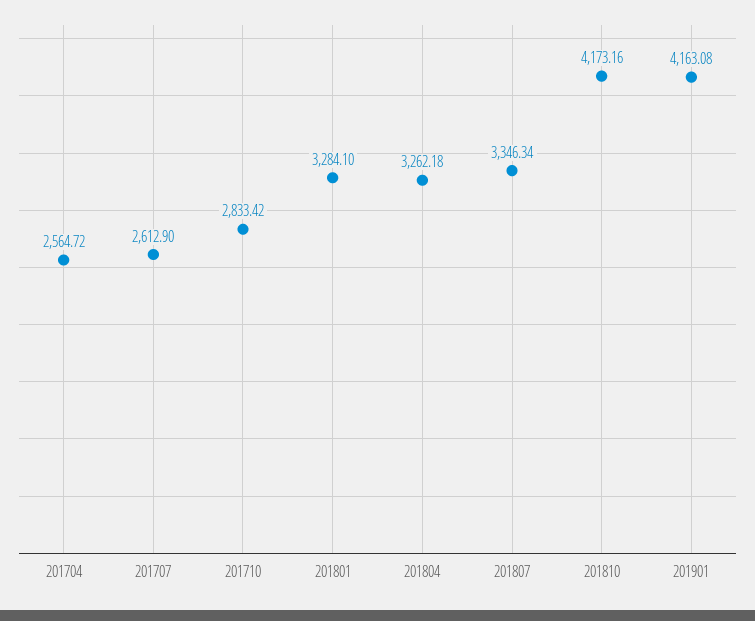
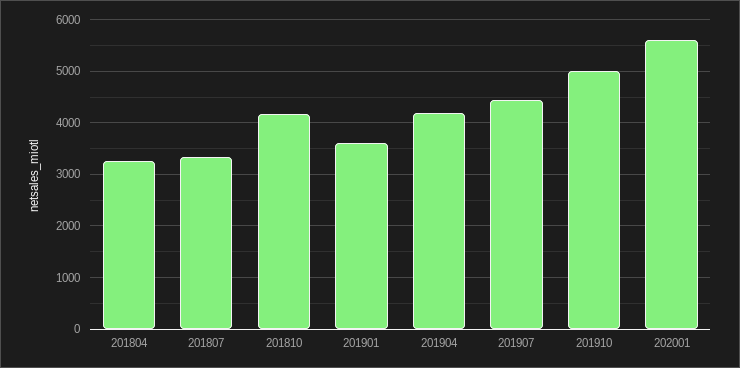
201704: 2564.72 -> none
201707: 2612.9 -> none
201710: 2833.42 -> none
201801: 3284.1 -> none
201901: 4163.08 -> 3600
201904: none -> 4200
201907: none -> 4400
201910: none -> 5000
202001: none -> 5600

